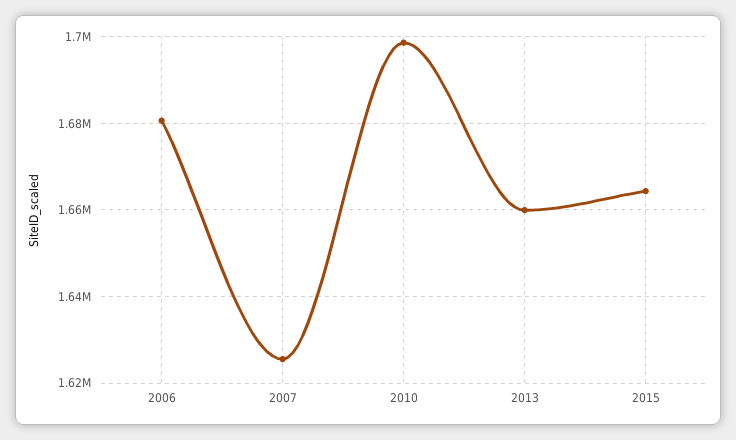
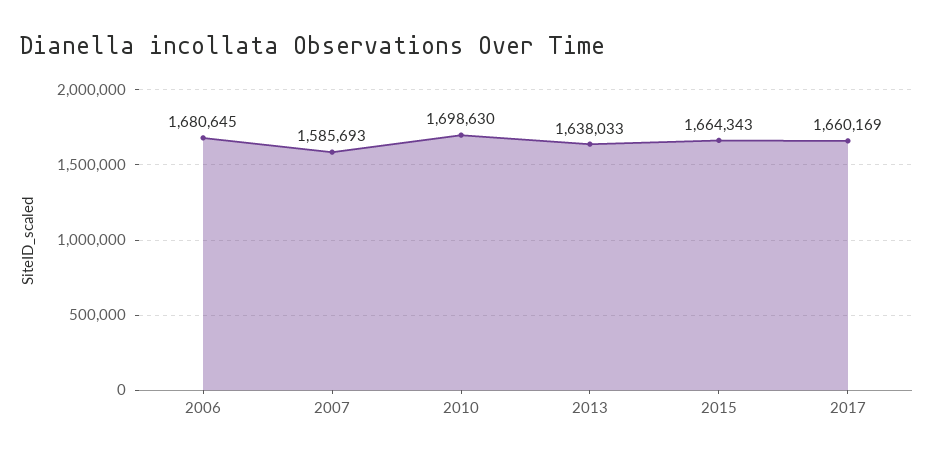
2007: 1626000 -> 1585693
2013: 1660000 -> 1638033
2017: none -> 1660169

